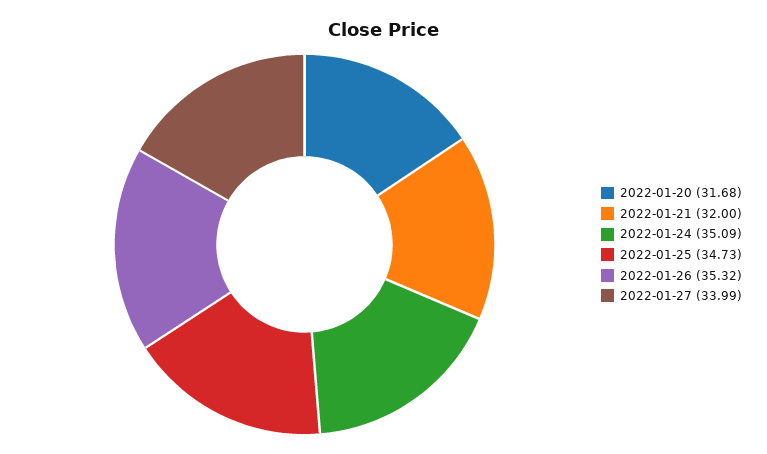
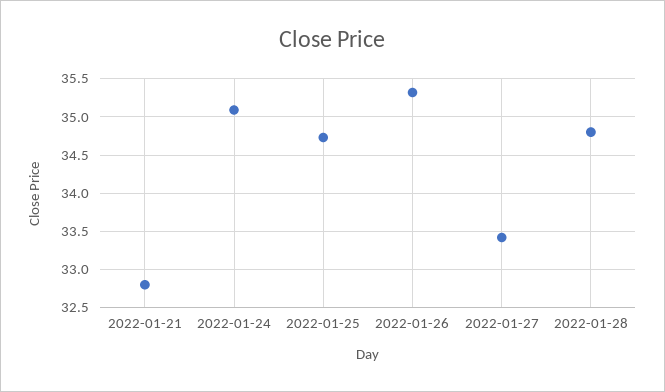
2022-01-20: 31.68 -> none
2022-01-21: 32 -> 32.8
2022-01-27: 33.99 -> 33.4
2022-01-28: none -> 34.8

